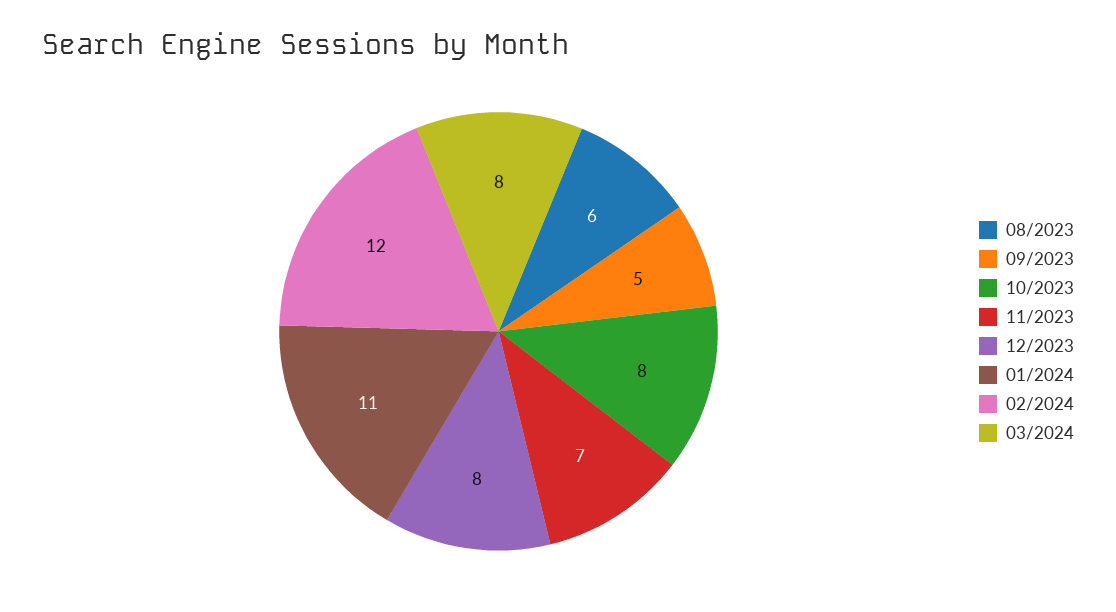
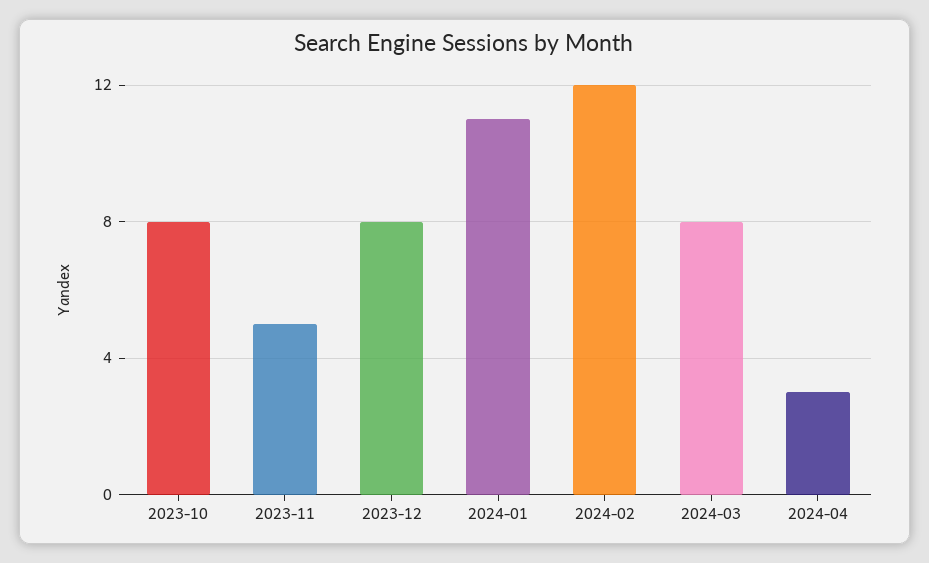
08/2023: 6 -> none
09/2023: 5 -> none
11/2023: 7 -> 5
2024-04: none -> 3

